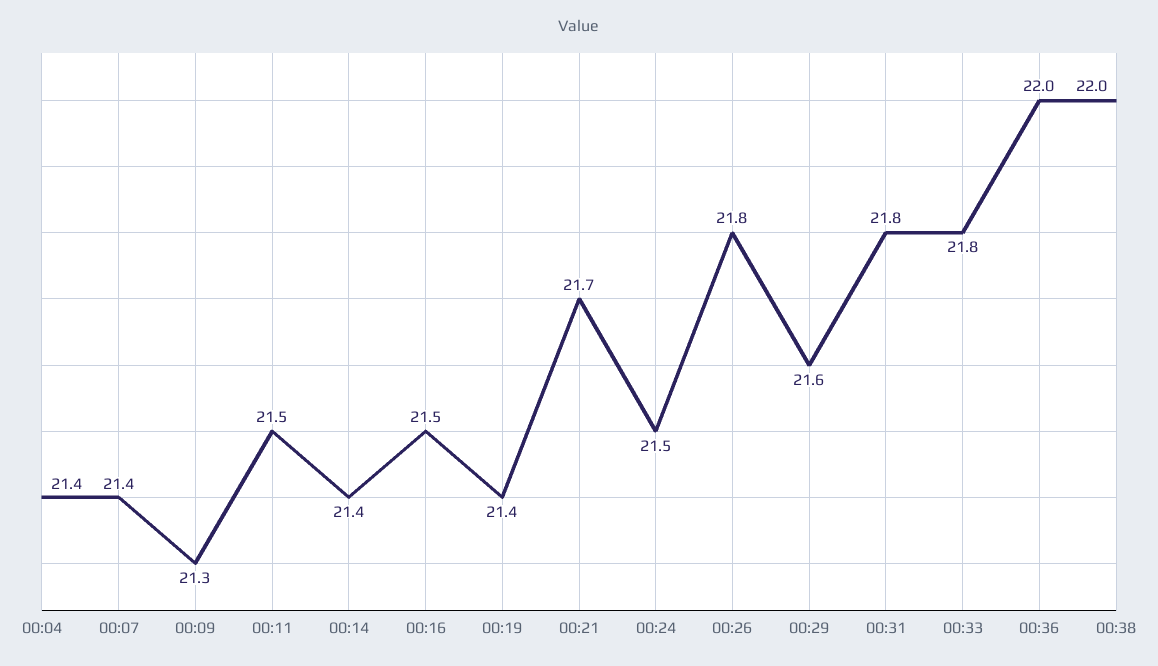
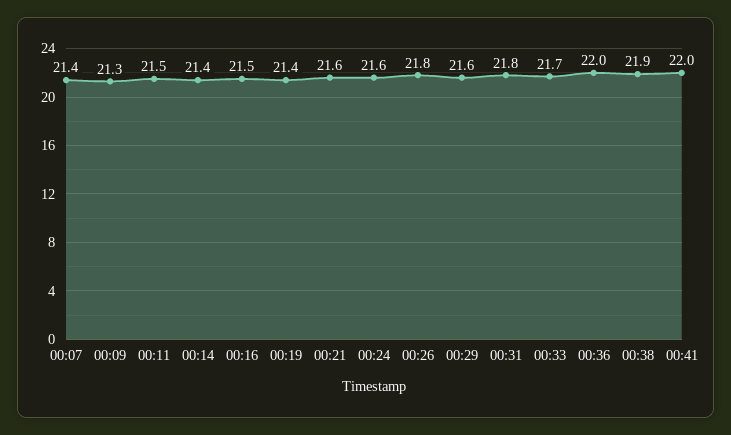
00:04: 21.4 -> none
00:21: 21.7 -> 21.6
00:24: 21.5 -> 21.6
00:33: 21.8 -> 21.7
00:38: 22 -> 21.9
00:41: none -> 22

